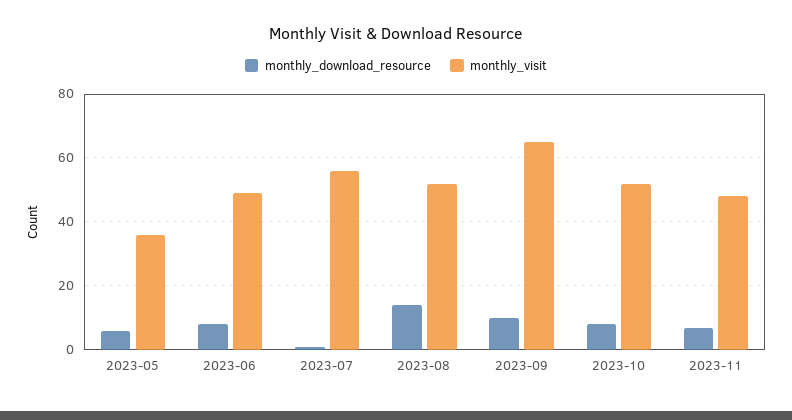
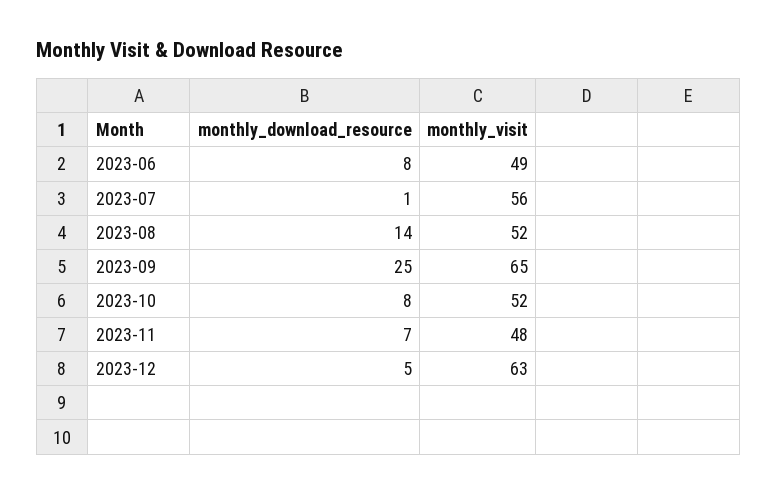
monthly_download_resource, 2023-05: 5 -> none
monthly_visit, 2023-05: 35 -> none
monthly_download_resource, 2023-09: 10 -> 25
monthly_download_resource, 2023-12: none -> 5
monthly_visit, 2023-12: none -> 63

